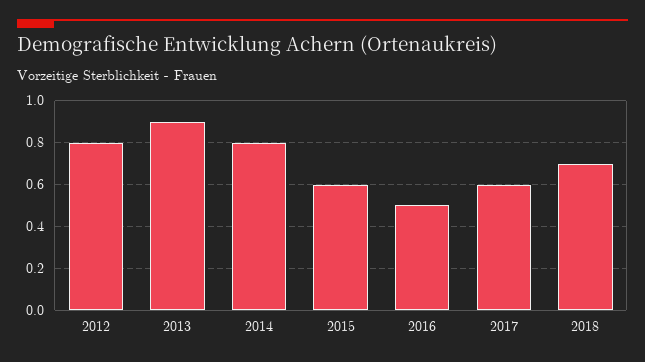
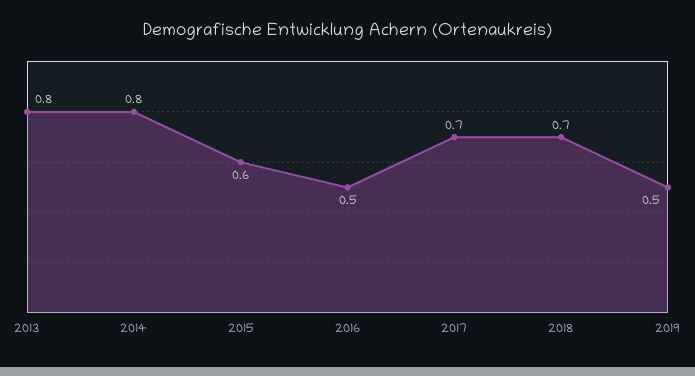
2012: 0.8 -> none
2013: 0.9 -> 0.8
2017: 0.6 -> 0.7
2019: none -> 0.5

